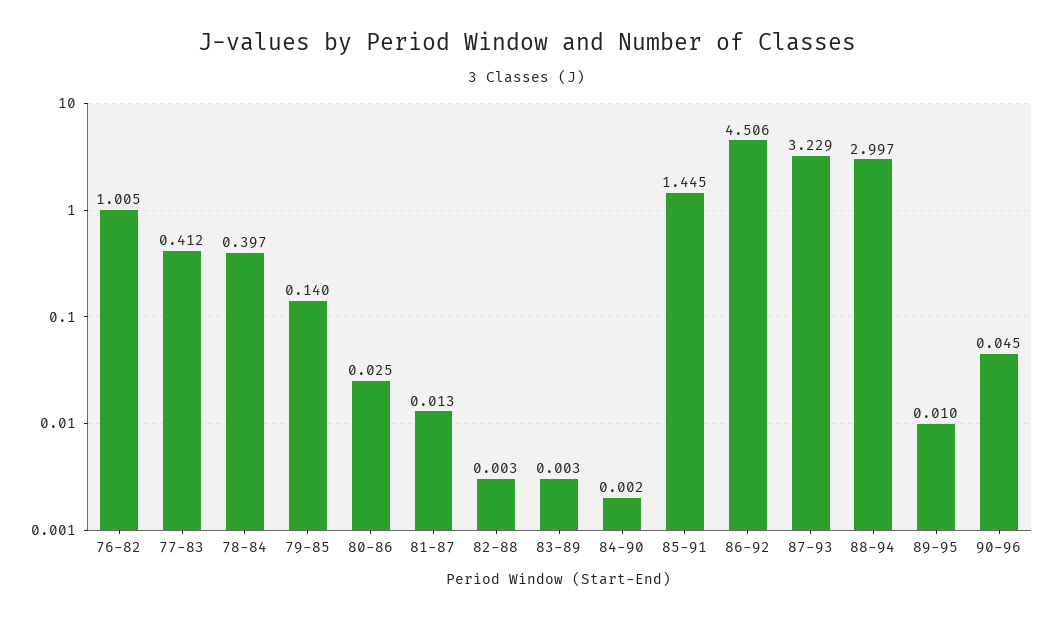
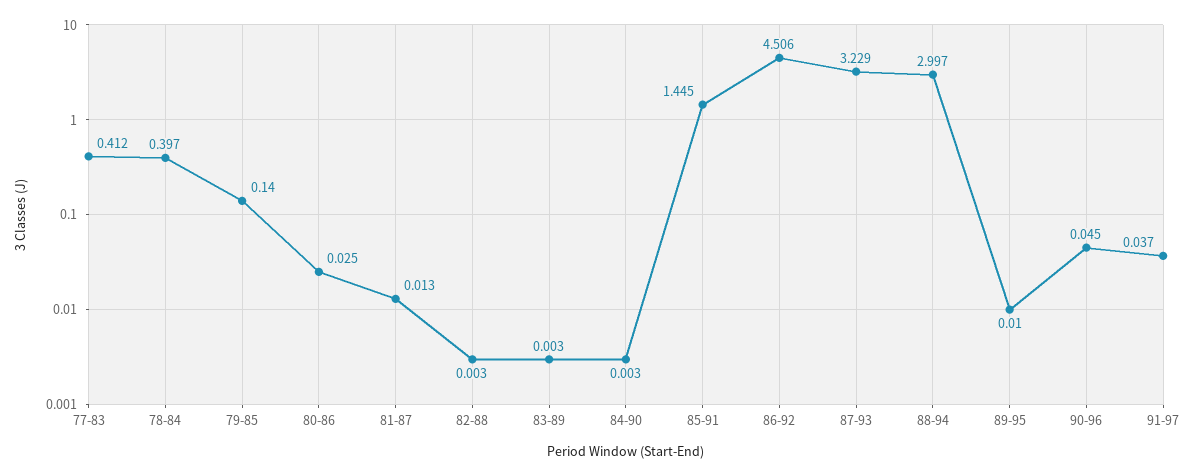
76-82: 1.005 -> none
84-90: 0.002 -> 0.003
91-97: none -> 0.037

